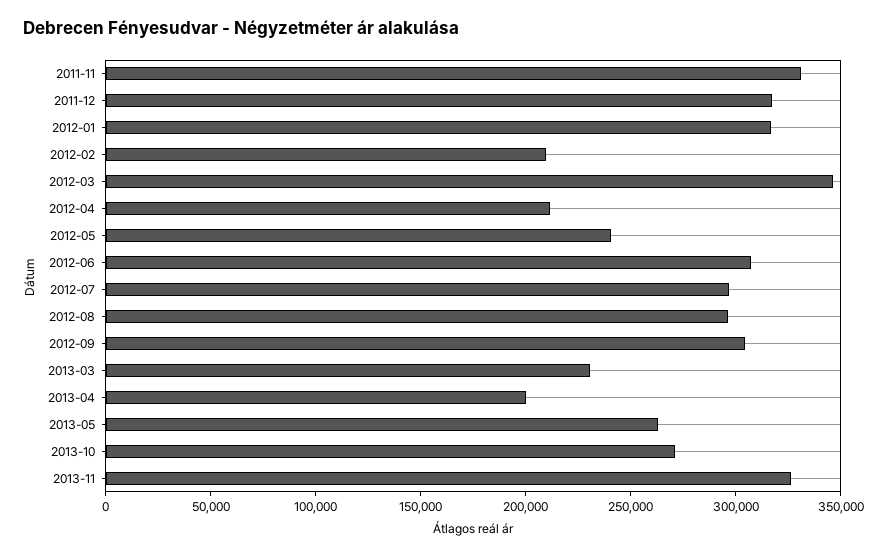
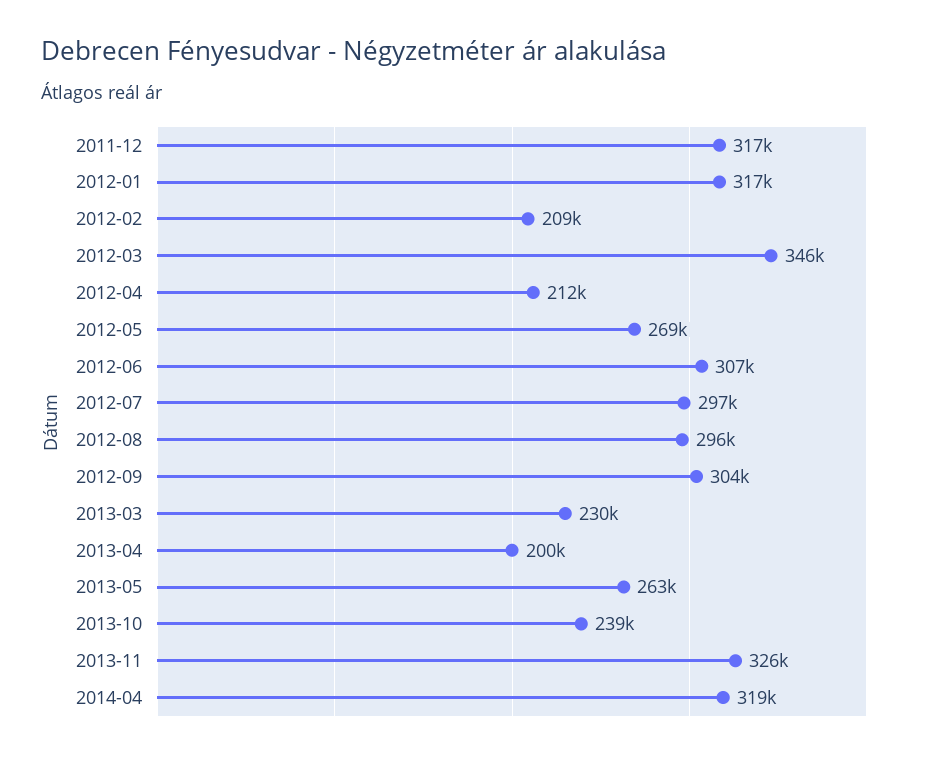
2011-11: 330000 -> none
2012-05: 240000 -> 269000
2013-10: 270000 -> 239000
2014-04: none -> 319000

